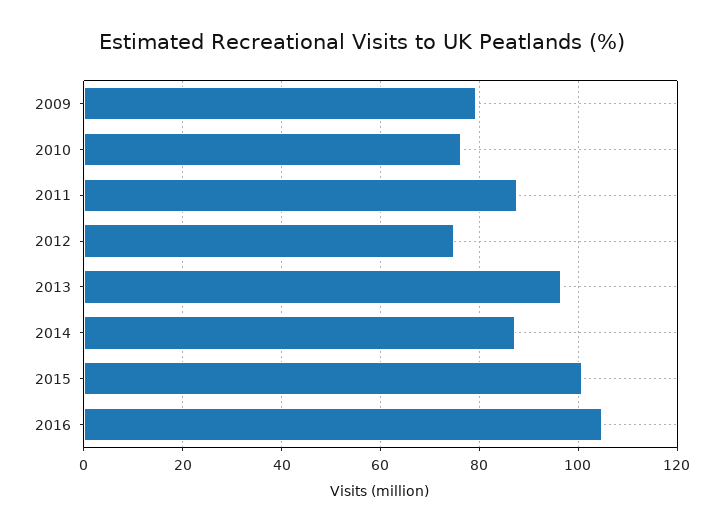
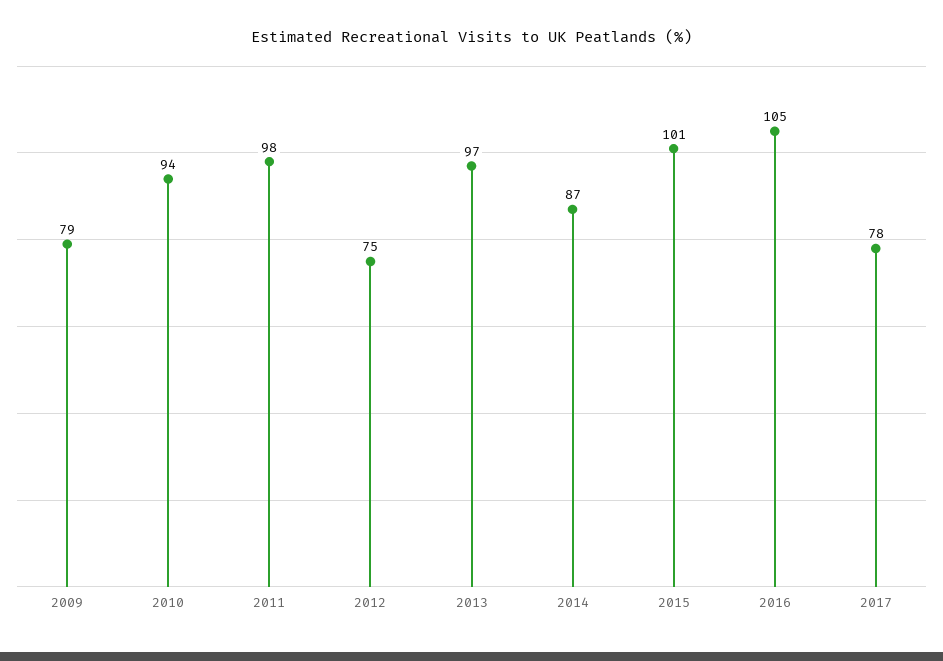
2010: 76 -> 94
2011: 88 -> 98
2017: none -> 78

